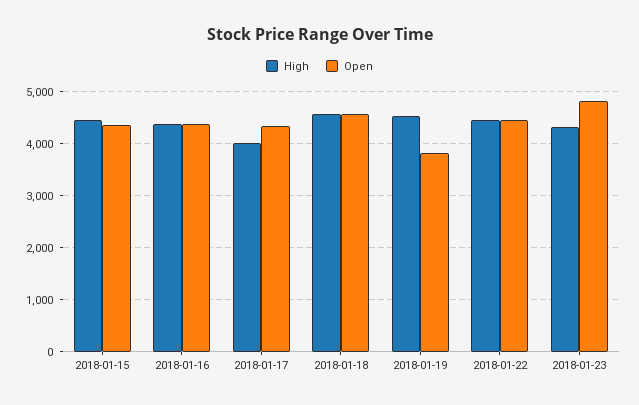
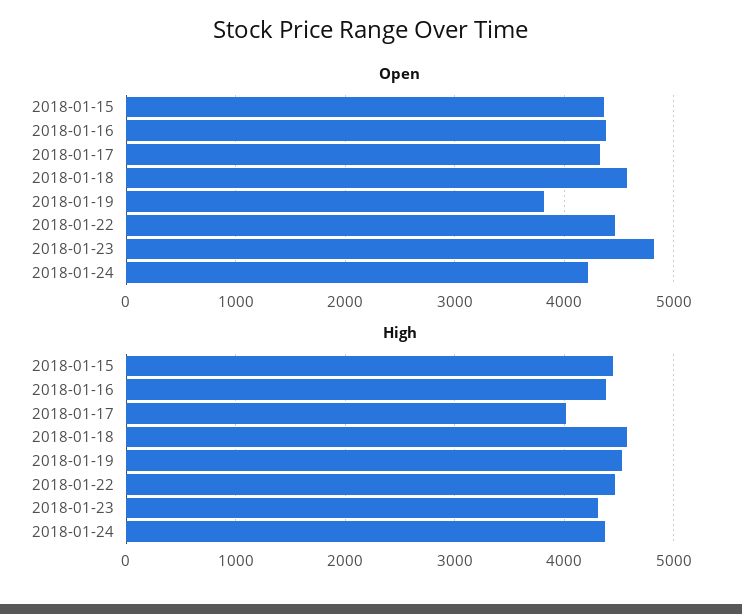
Open, 2018-01-24: none -> 4200
High, 2018-01-24: none -> 4400

